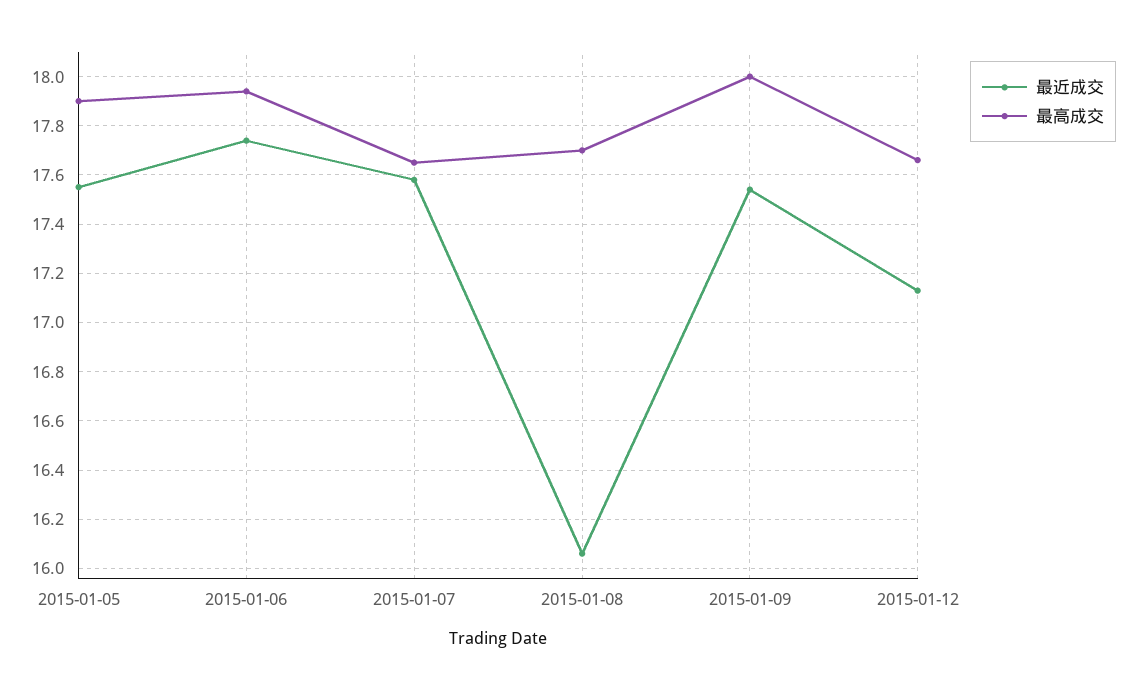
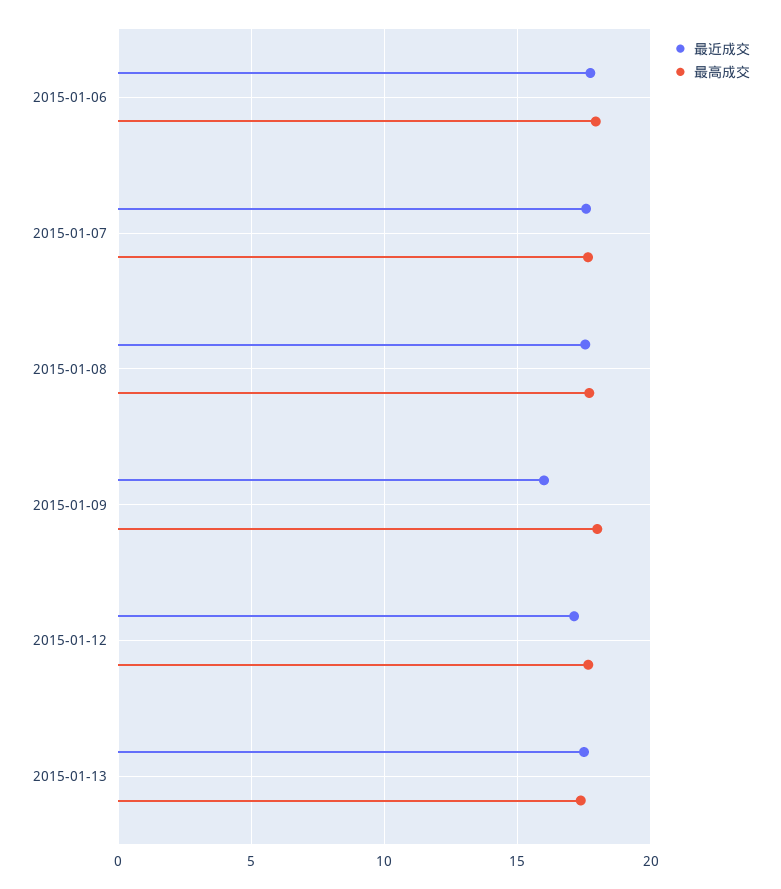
最近成交, 2015-01-05: 17.55 -> none
最高成交, 2015-01-05: 17.9 -> none
最近成交, 2015-01-08: 16.05 -> 17.5
最近成交, 2015-01-09: 17.55 -> 16
最近成交, 2015-01-13: none -> 17.5
最高成交, 2015-01-13: none -> 17.5

